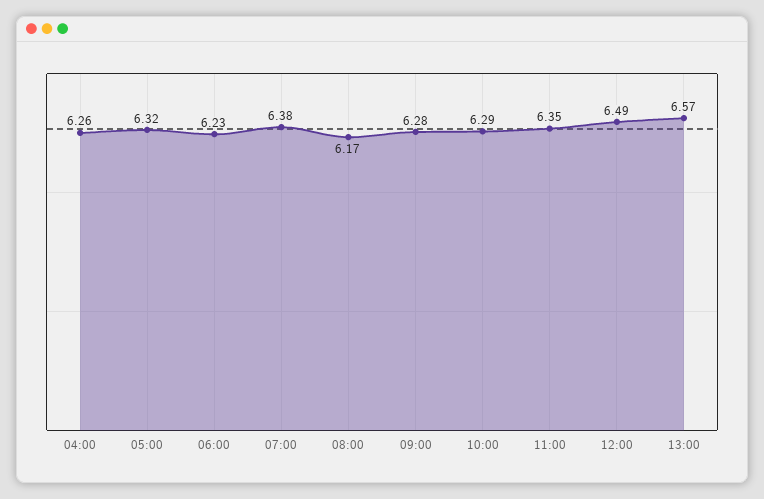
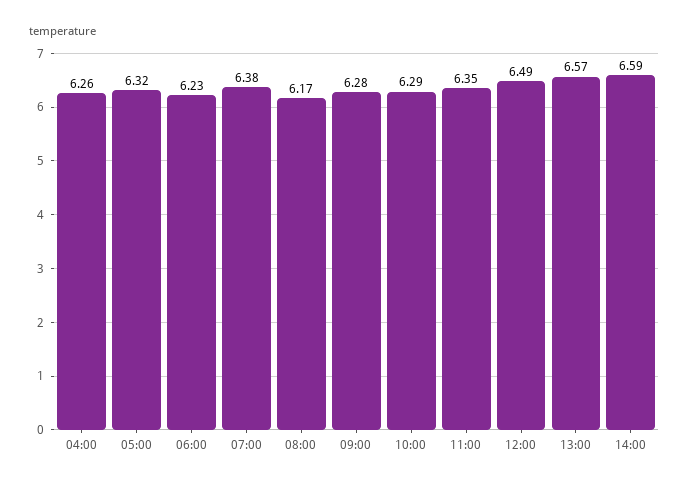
14:00: none -> 6.59

